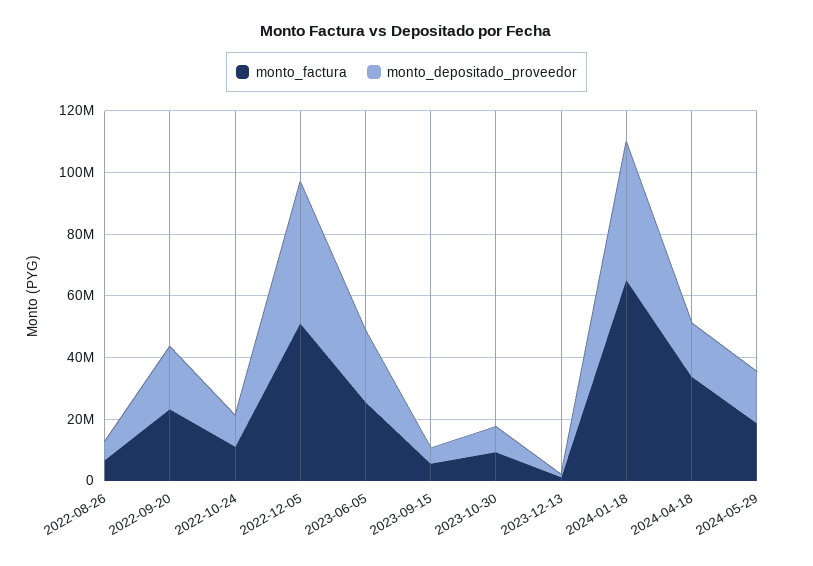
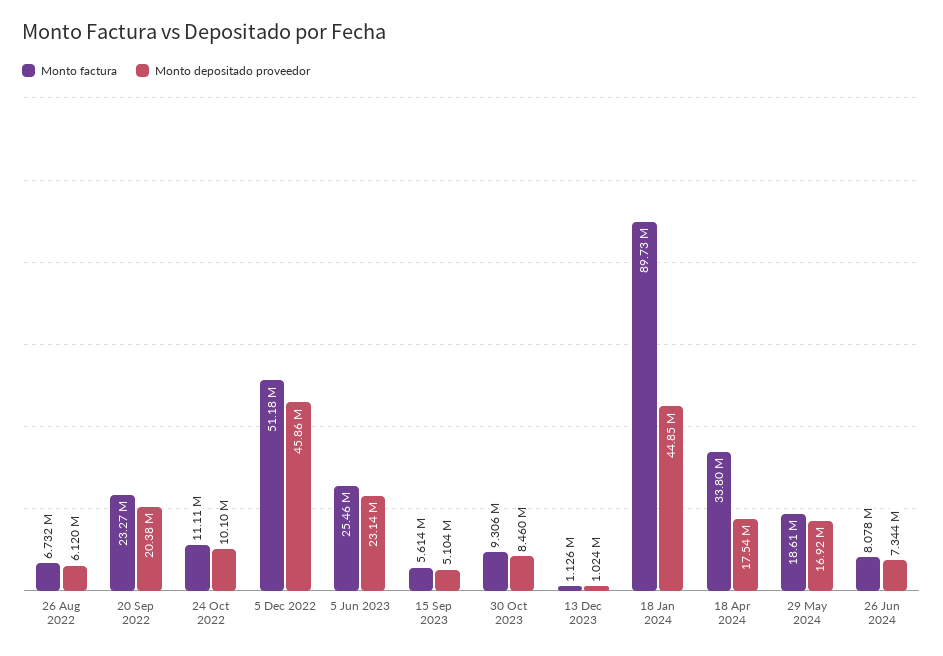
monto_factura, 2024-01-18: 65000000 -> 89730000
monto_factura, 26 Jun 2024: none -> 8078000
monto_depositado_proveedor, 26 Jun 2024: none -> 7344000

